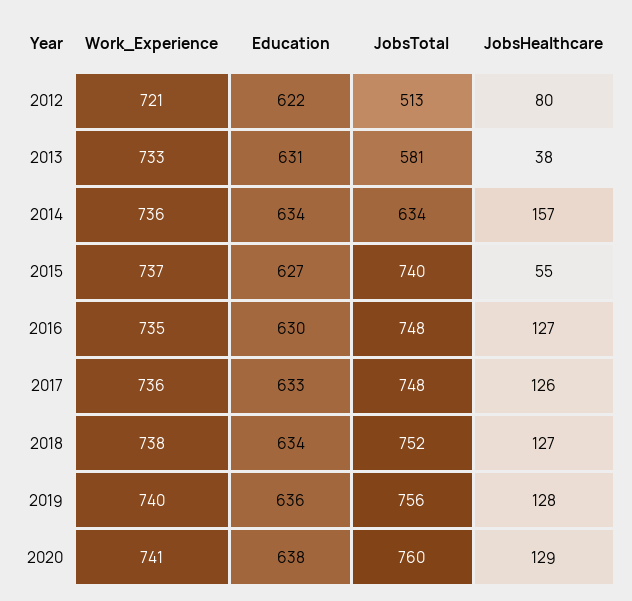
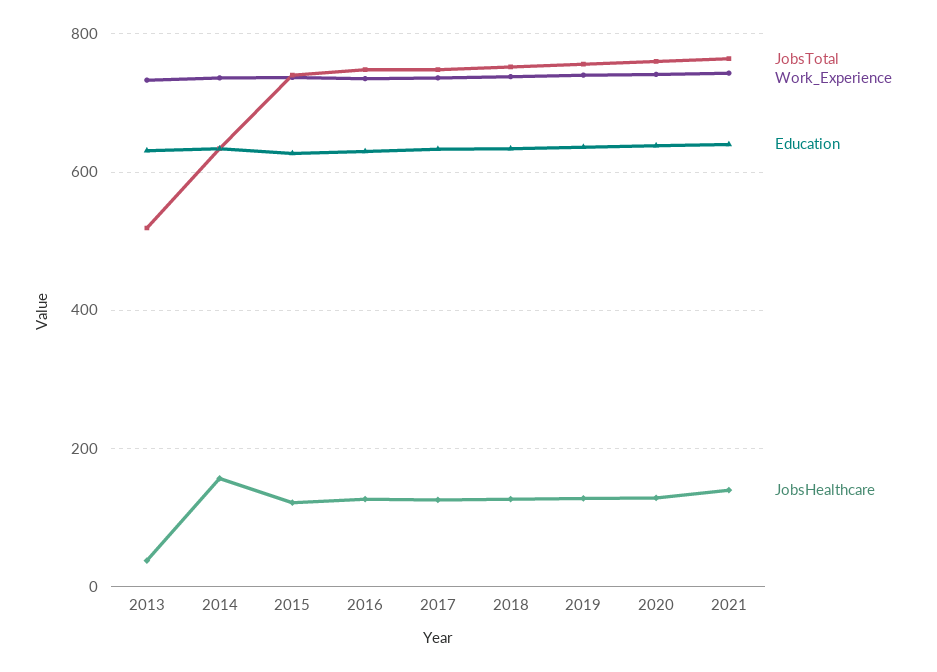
Work_Experience, 2012: 721 -> none
Education, 2012: 622 -> none
JobsTotal, 2012: 513 -> none
JobsHealthcare, 2012: 80 -> none
JobsTotal, 2013: 581 -> 520
JobsHealthcare, 2015: 55 -> 120
JobsTotal, 2021: none -> 760
Work_Experience, 2021: none -> 740
Education, 2021: none -> 640
JobsHealthcare, 2021: none -> 140

